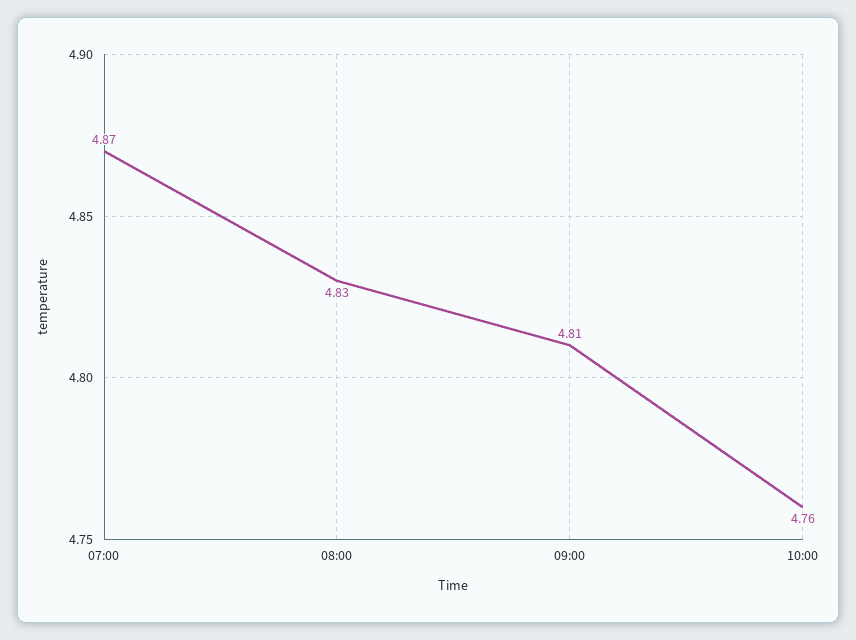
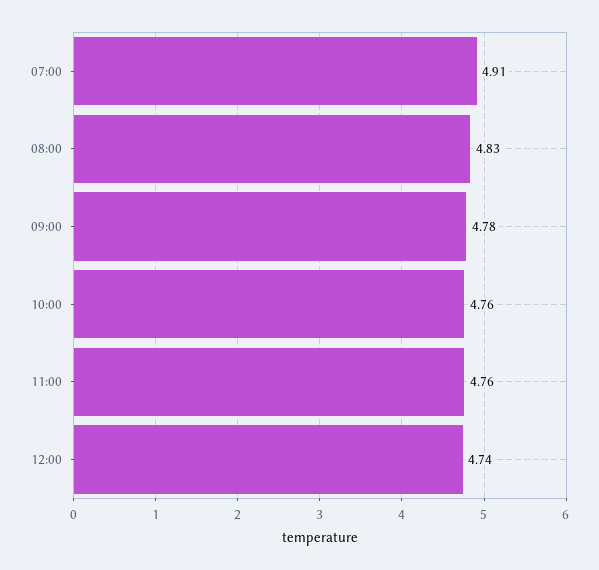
07:00: 4.87 -> 4.91
09:00: 4.81 -> 4.78
11:00: none -> 4.76
12:00: none -> 4.74

